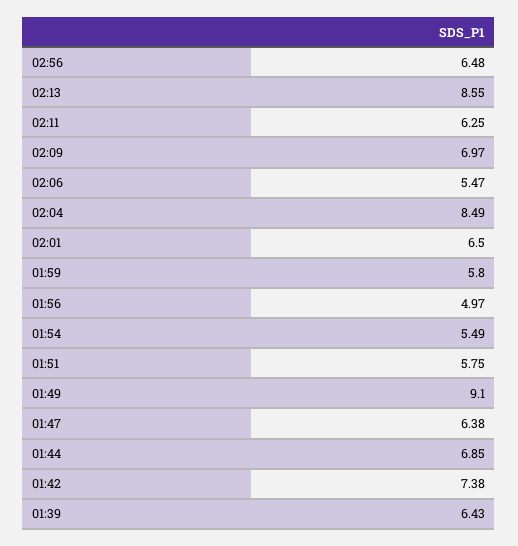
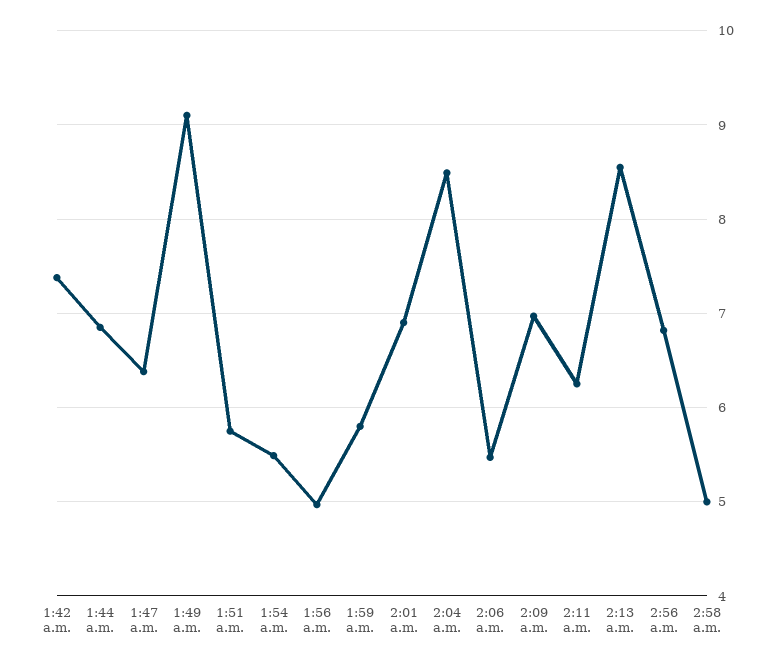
02:56: 6.48 -> 6.8
02:01: 6.5 -> 6.9
01:39: 6.43 -> none
2:58 a.m.: none -> 5

